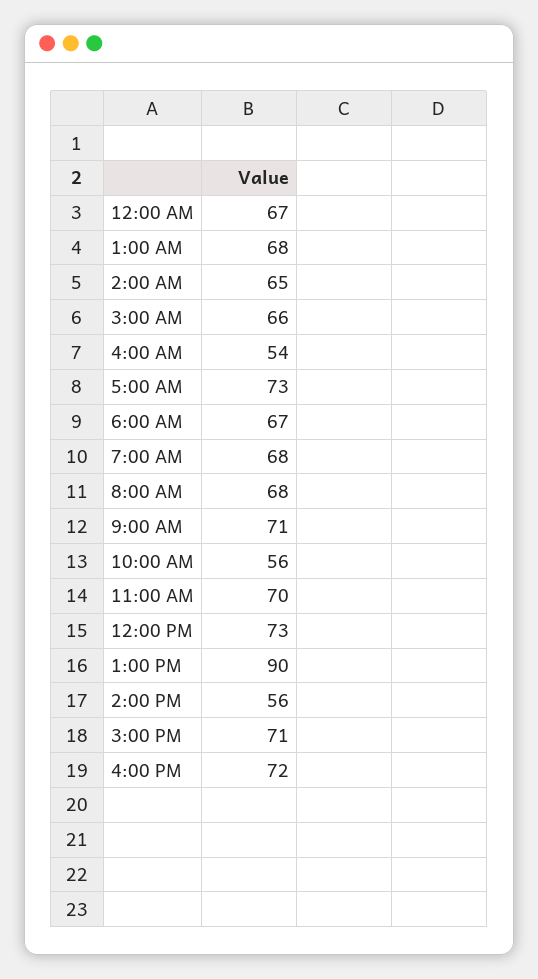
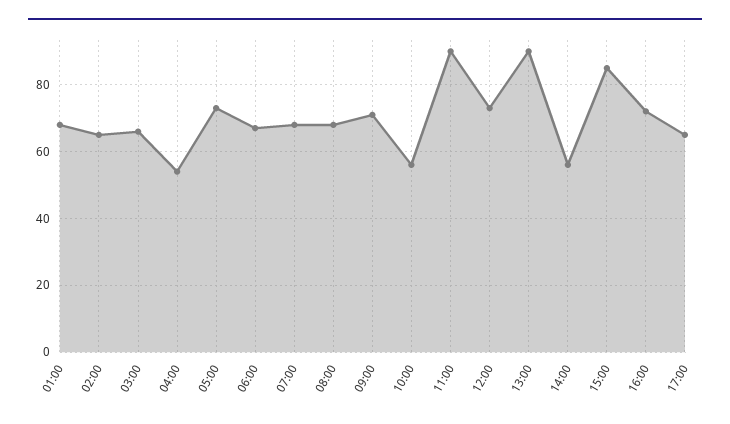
12:00 AM: 67 -> none
11:00 AM: 70 -> 90
3:00 PM: 71 -> 85
17:00: none -> 65

